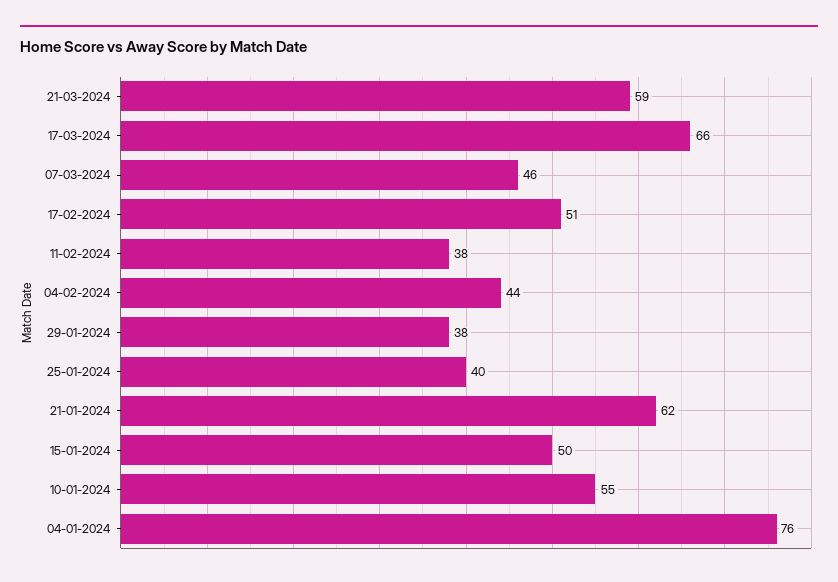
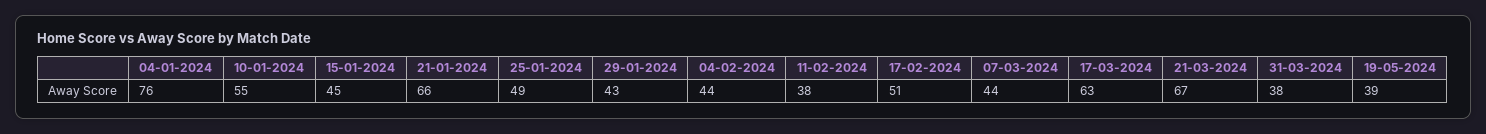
21-03-2024: 59 -> 67
17-03-2024: 66 -> 63
07-03-2024: 46 -> 44
29-01-2024: 38 -> 43
25-01-2024: 40 -> 49
21-01-2024: 62 -> 66
15-01-2024: 50 -> 45
31-03-2024: none -> 38
19-05-2024: none -> 39

